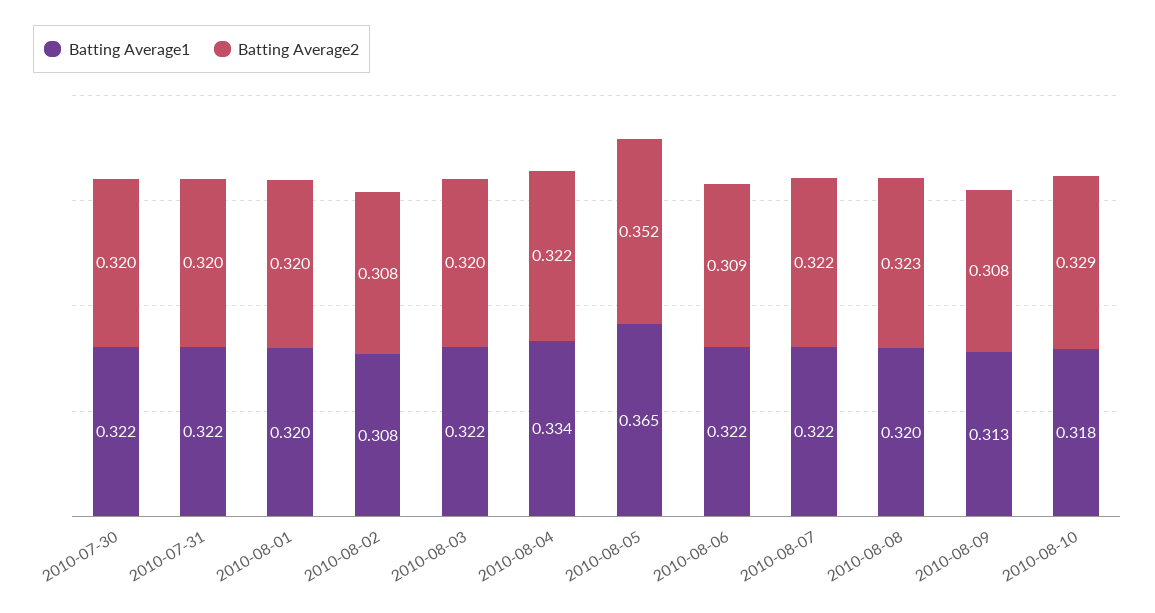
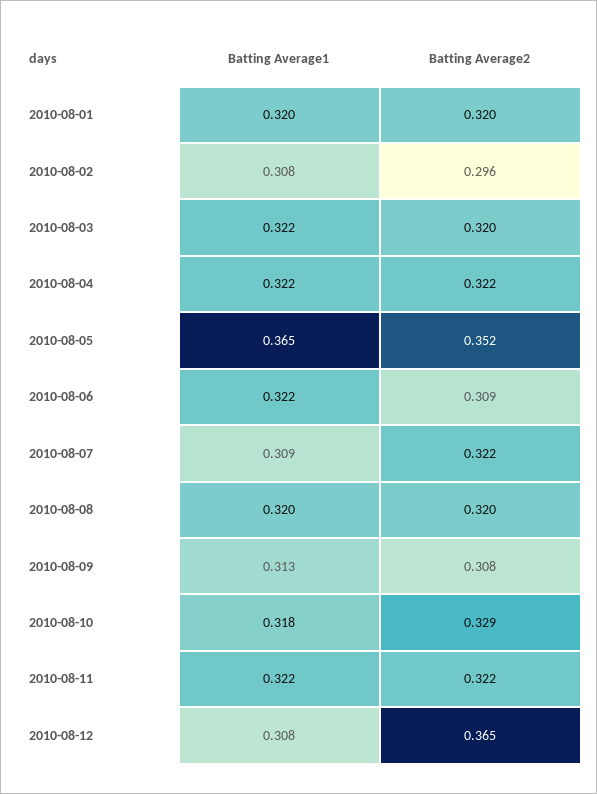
Batting Average1, 2010-07-30: 0.322 -> none
Batting Average2, 2010-07-30: 0.32 -> none
Batting Average1, 2010-07-31: 0.322 -> none
Batting Average2, 2010-07-31: 0.32 -> none
Batting Average2, 2010-08-02: 0.308 -> 0.296
Batting Average1, 2010-08-04: 0.334 -> 0.322
Batting Average1, 2010-08-07: 0.322 -> 0.309
Batting Average2, 2010-08-08: 0.323 -> 0.32
Batting Average1, 2010-08-11: none -> 0.322
Batting Average2, 2010-08-11: none -> 0.322
Batting Average1, 2010-08-12: none -> 0.308
Batting Average2, 2010-08-12: none -> 0.365

